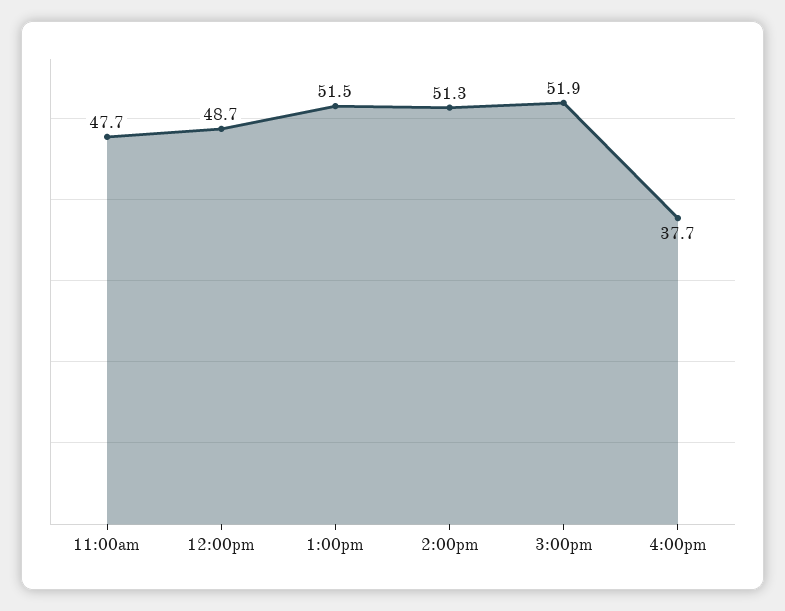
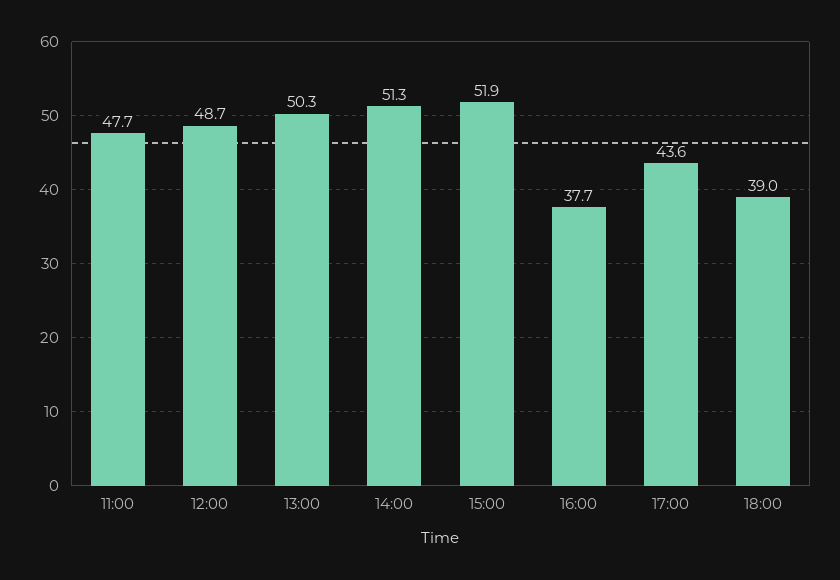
1:00pm: 51.5 -> 50.3
17:00: none -> 43.6
18:00: none -> 39

